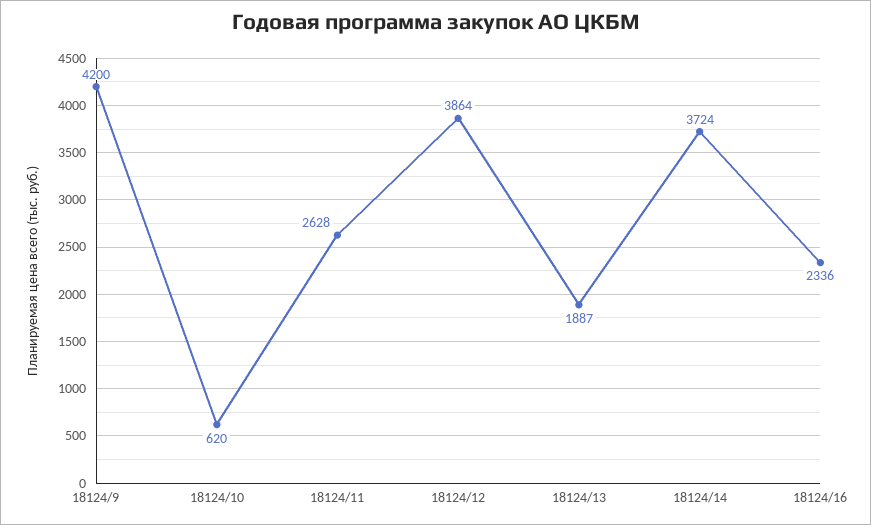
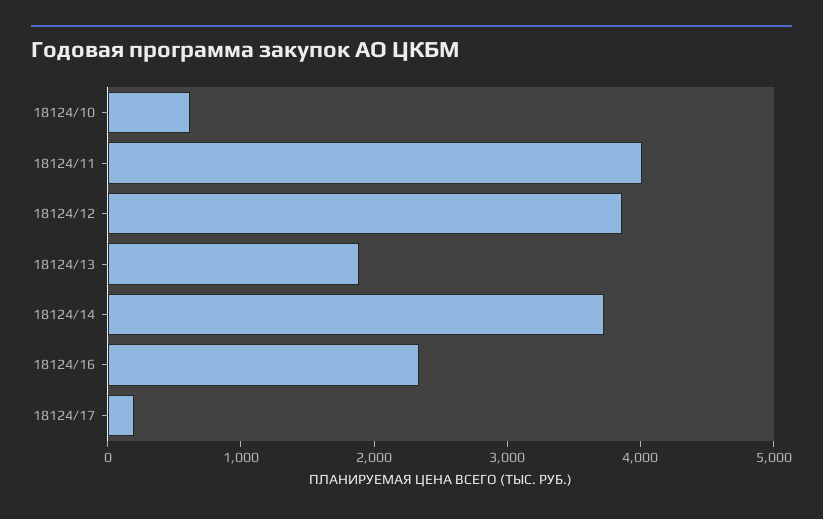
18124/9: 4200 -> none
18124/11: 2628 -> 4000
18124/17: none -> 200

